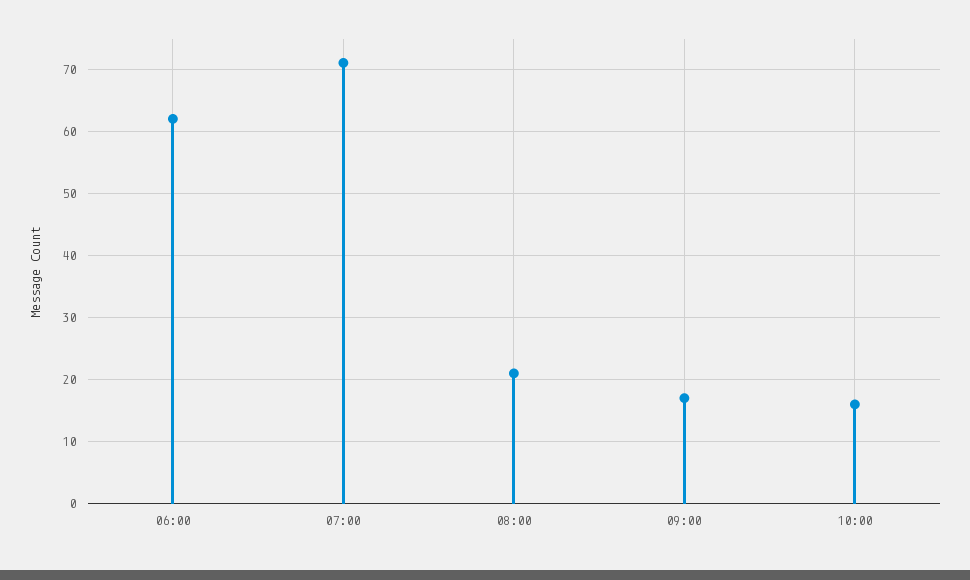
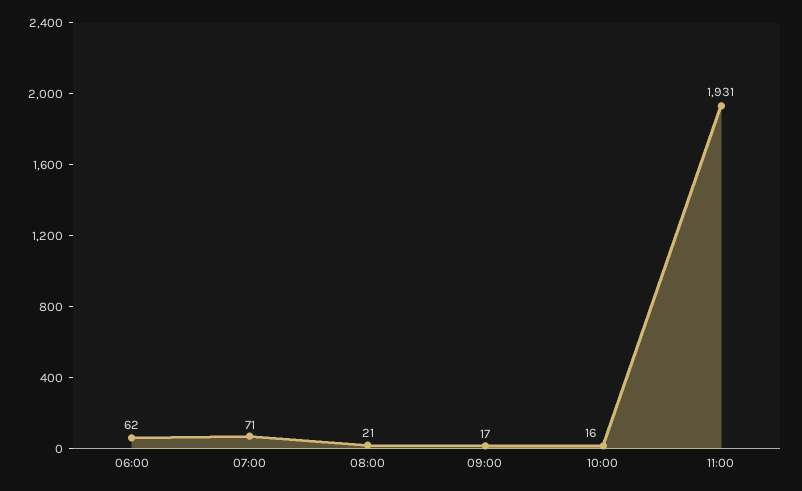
11:00: none -> 1931

